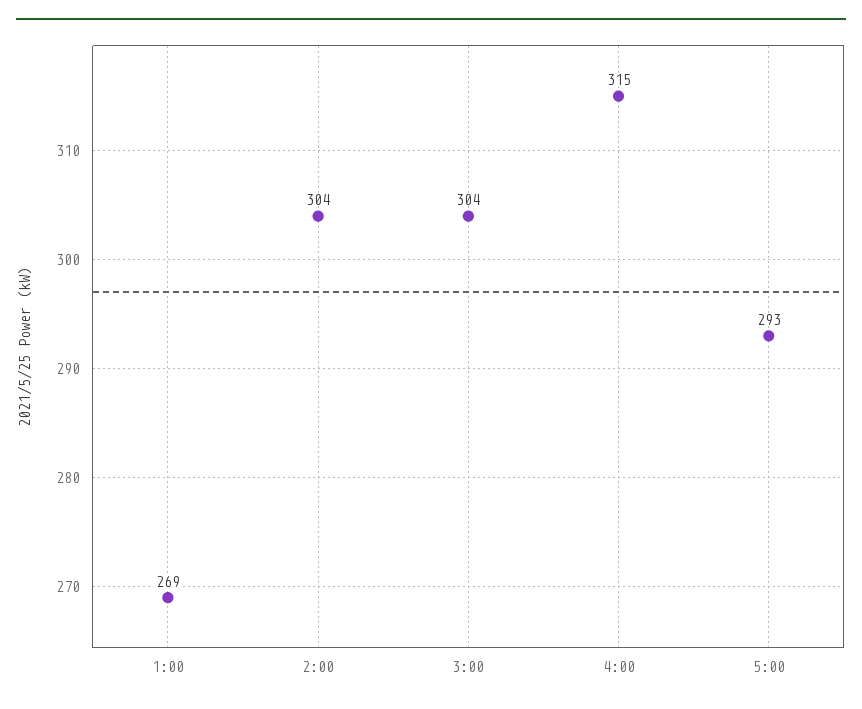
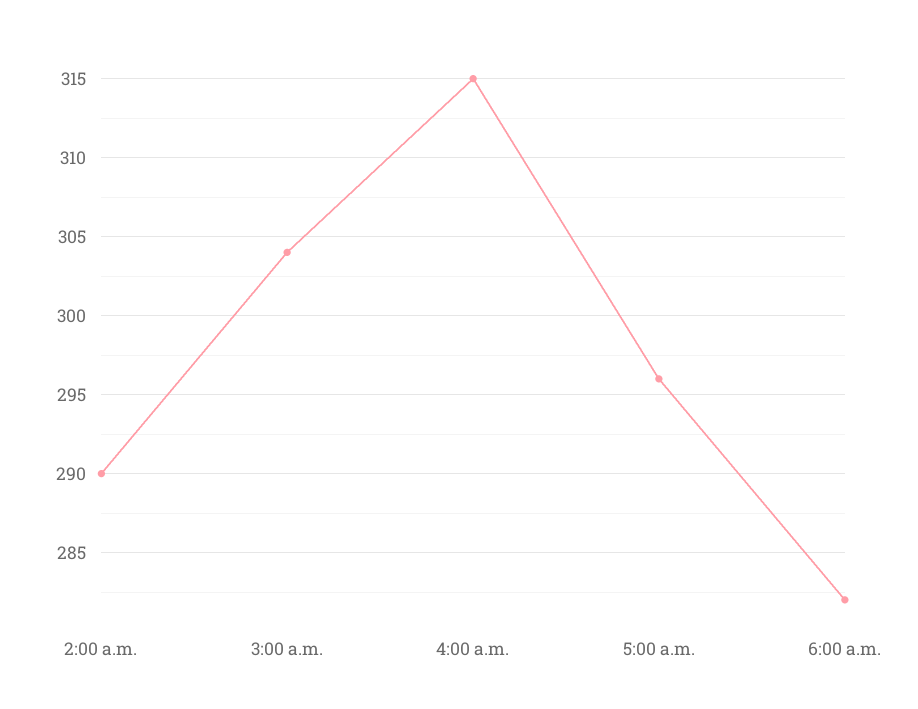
1:00: 269 -> none
2:00: 304 -> 290
5:00: 293 -> 296
6:00 a.m.: none -> 282

